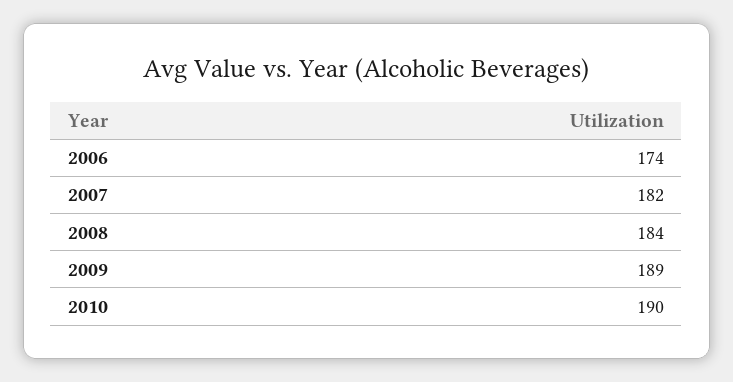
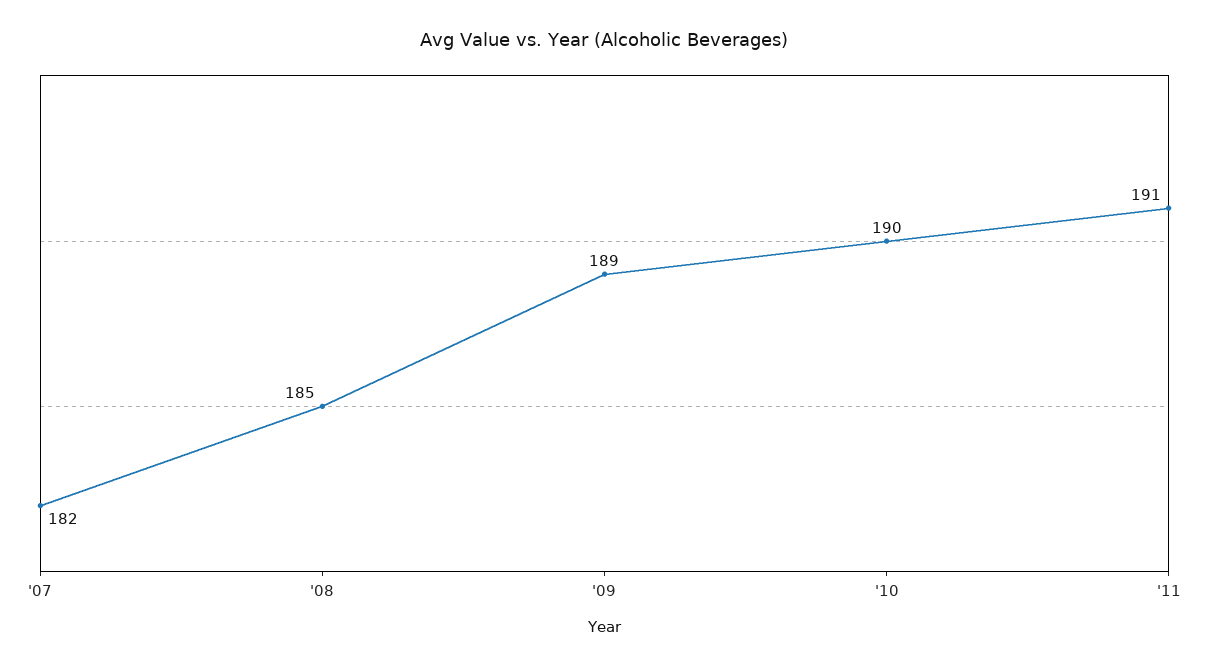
2006: 174 -> none
2008: 184 -> 185
'11: none -> 191

